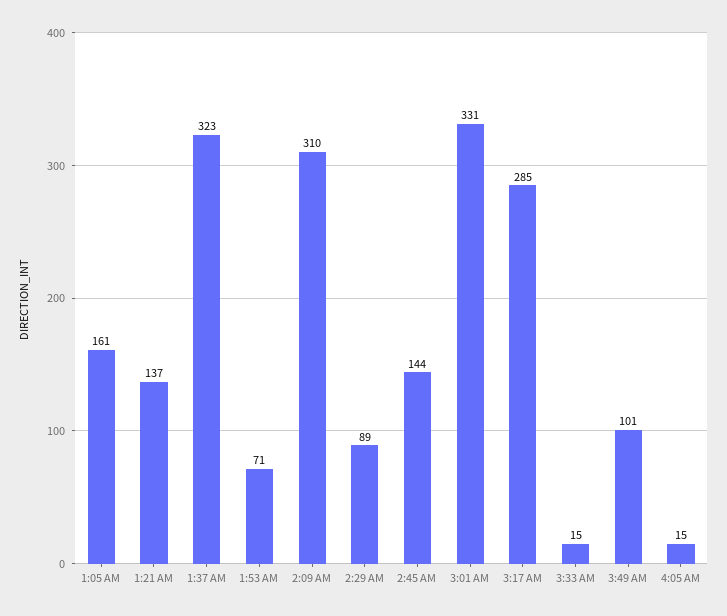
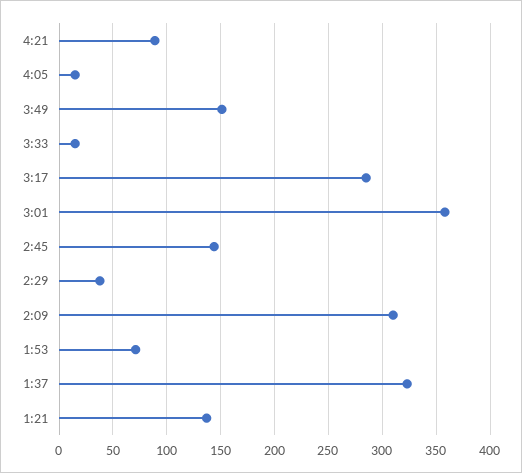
1:05 AM: 161 -> none
2:29 AM: 89 -> 40
3:01 AM: 331 -> 360
3:49 AM: 101 -> 150
4:21: none -> 90

